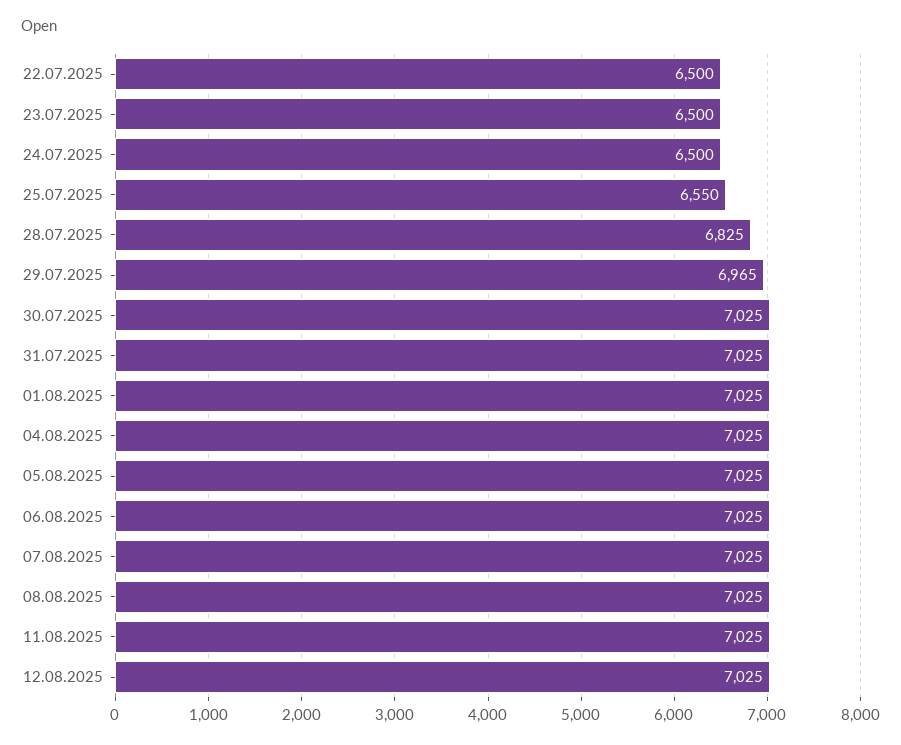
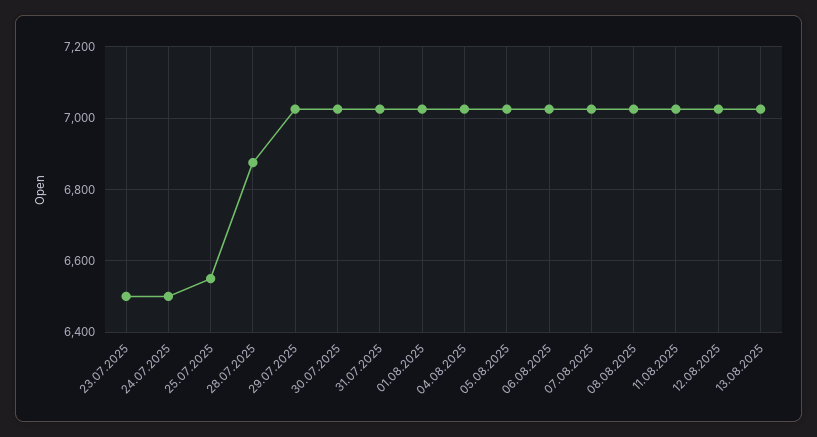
22.07.2025: 6500 -> none
28.07.2025: 6825 -> 6880
29.07.2025: 6965 -> 7020
13.08.2025: none -> 7020

